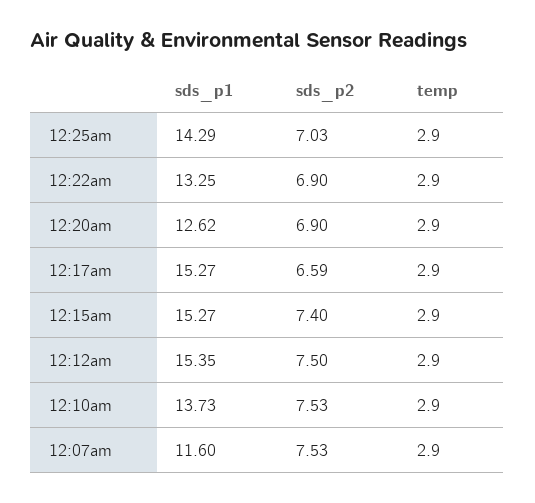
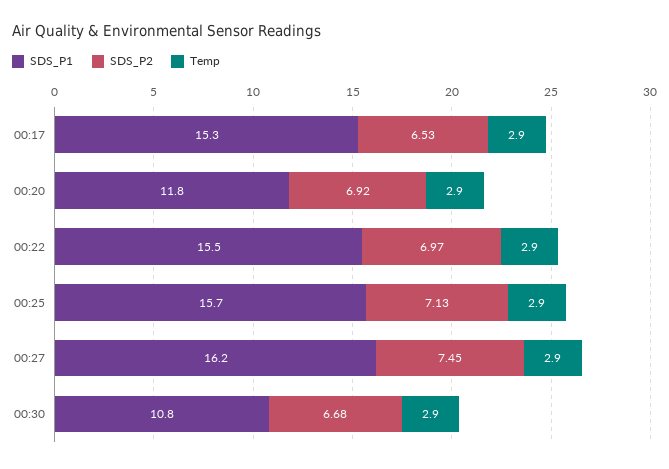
sds_p1, 12:25am: 14.29 -> 15.7
sds_p2, 12:25am: 7.03 -> 7.13
sds_p1, 12:22am: 13.25 -> 15.5
sds_p2, 12:22am: 6.9 -> 6.97
sds_p1, 12:20am: 12.62 -> 11.8
sds_p2, 12:20am: 6.9 -> 6.92
sds_p2, 12:17am: 6.59 -> 6.53
sds_p1, 12:15am: 15.27 -> none
sds_p2, 12:15am: 7.4 -> none
temp, 12:15am: 2.9 -> none
sds_p1, 12:12am: 15.35 -> none
sds_p2, 12:12am: 7.5 -> none
temp, 12:12am: 2.9 -> none
sds_p1, 12:10am: 13.73 -> none
sds_p2, 12:10am: 7.53 -> none
temp, 12:10am: 2.9 -> none
sds_p1, 12:07am: 11.6 -> none
sds_p2, 12:07am: 7.53 -> none
temp, 12:07am: 2.9 -> none
sds_p1, 00:27: none -> 16.2
sds_p2, 00:27: none -> 7.45
temp, 00:27: none -> 2.9
sds_p1, 00:30: none -> 10.8
sds_p2, 00:30: none -> 6.68
temp, 00:30: none -> 2.9

